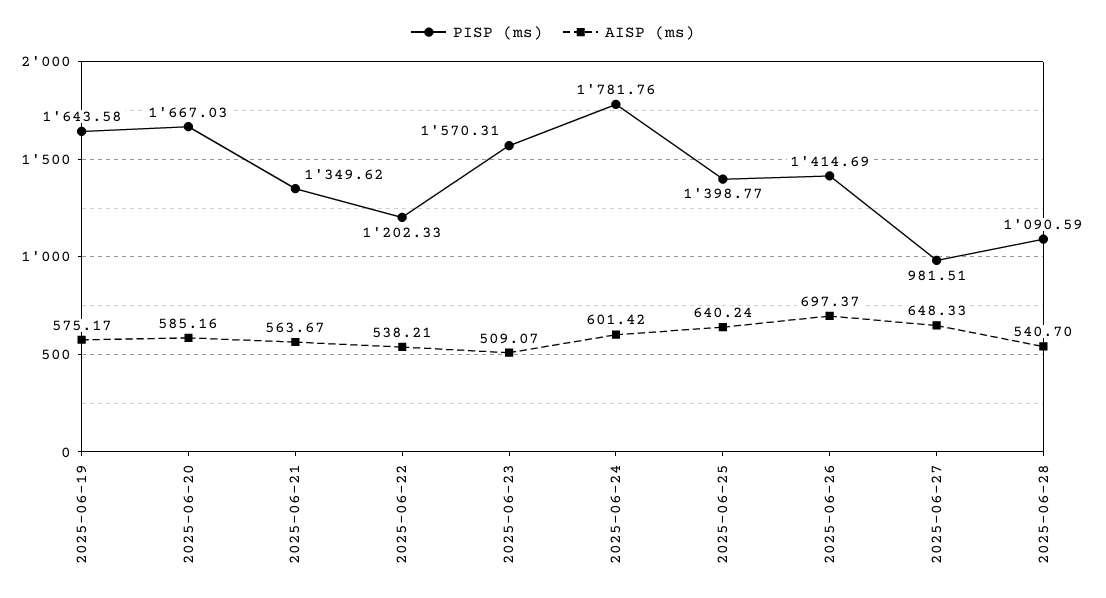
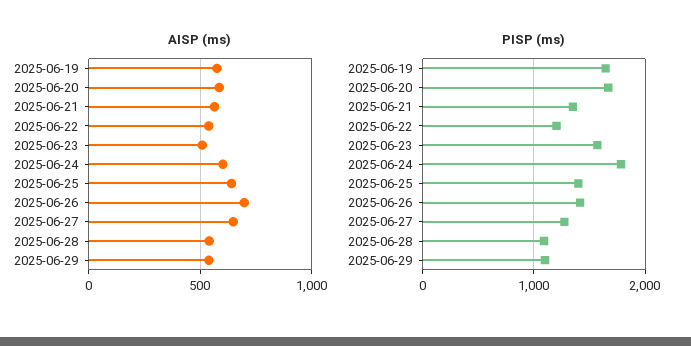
PISP (ms), 2025-06-27: 981.51 -> 1300
AISP (ms), 2025-06-29: none -> 550
PISP (ms), 2025-06-29: none -> 1100

